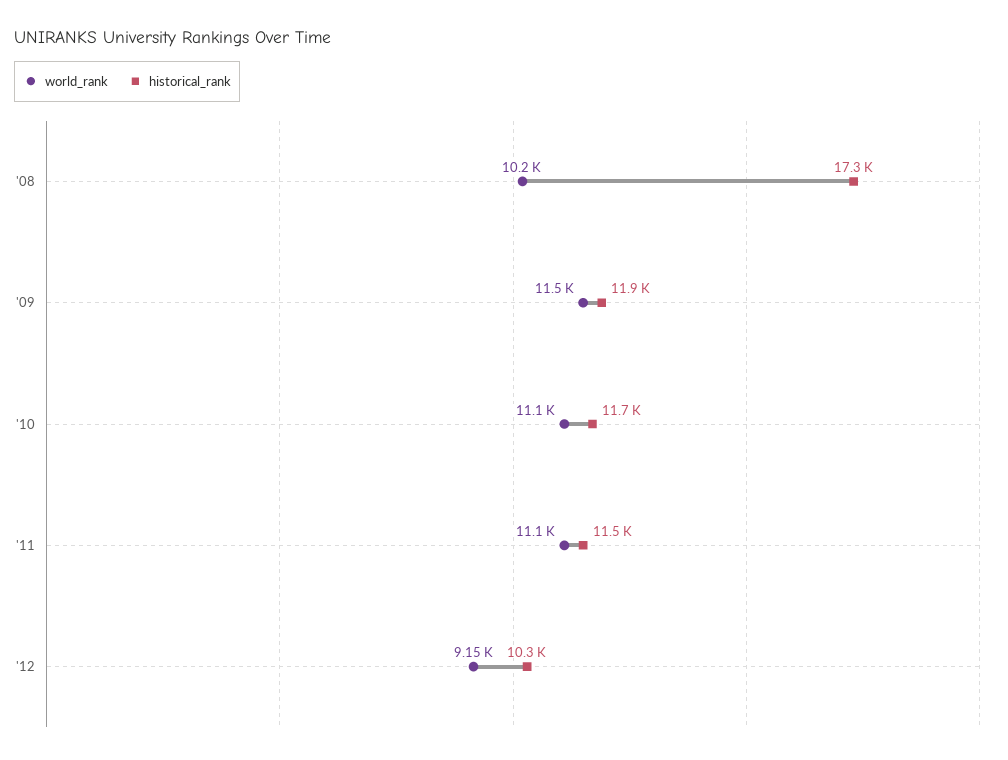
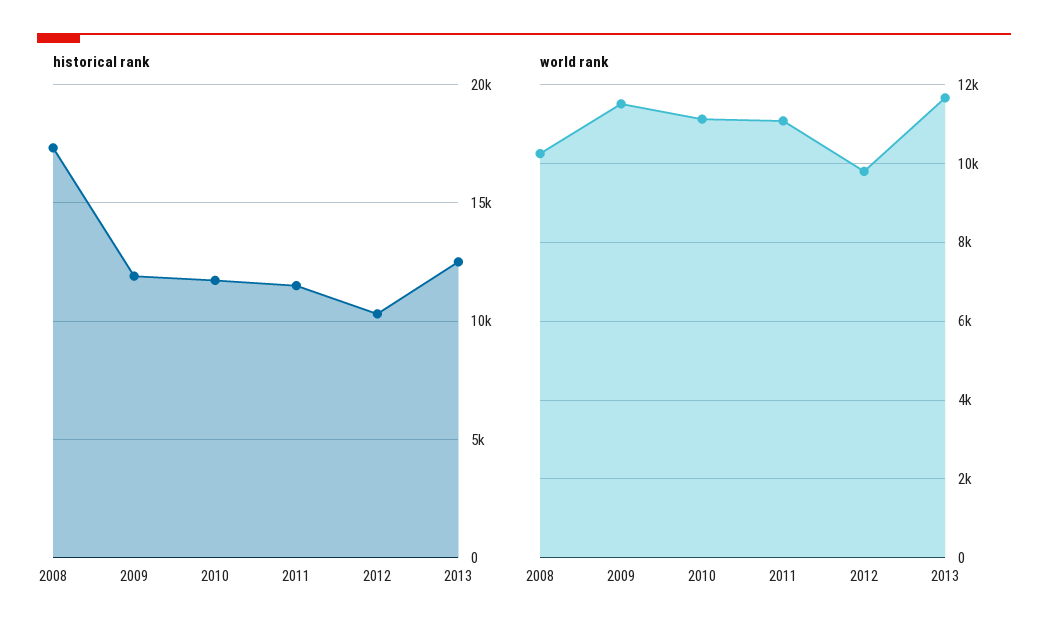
world_rank, '12: 9150 -> 9800
historical_rank, 2013: none -> 12500
world_rank, 2013: none -> 11600

